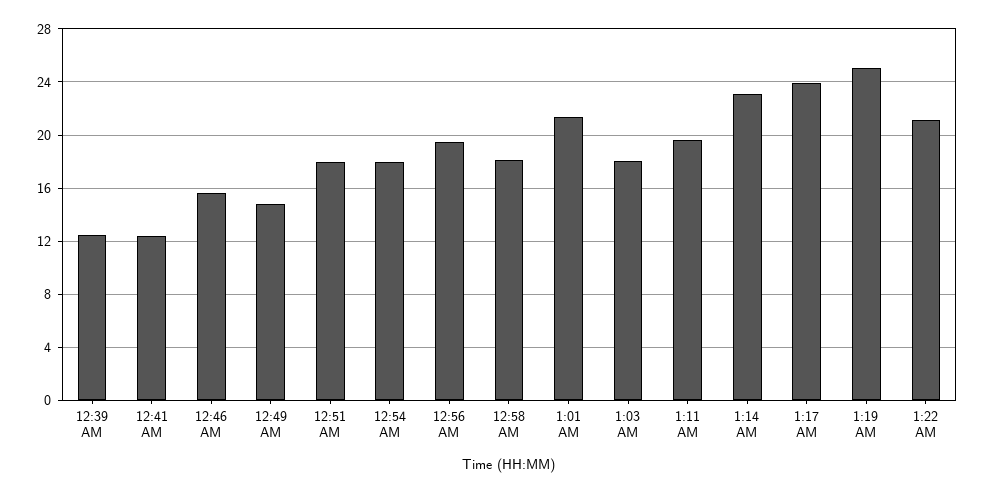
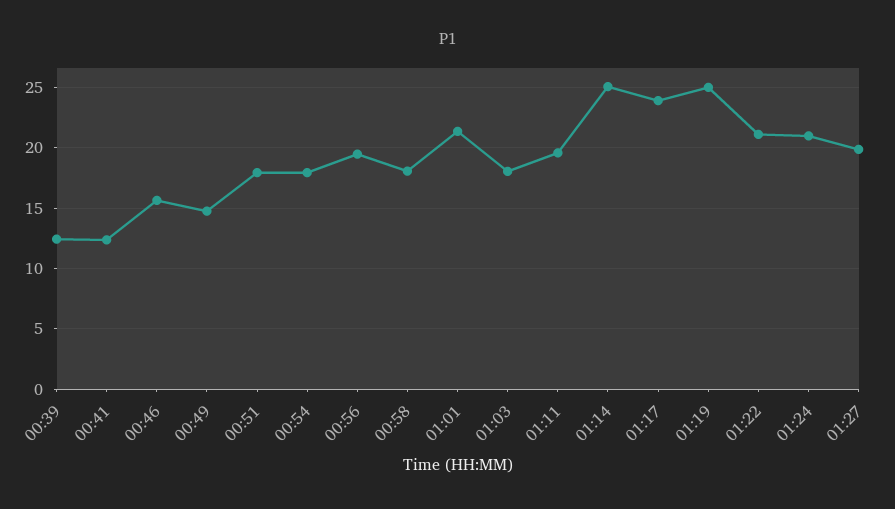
1:14 AM: 23 -> 25
01:24: none -> 21
01:27: none -> 20

